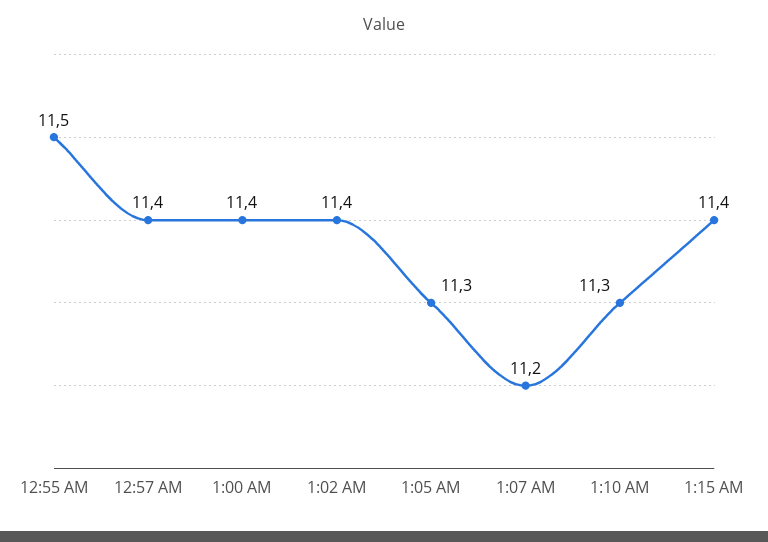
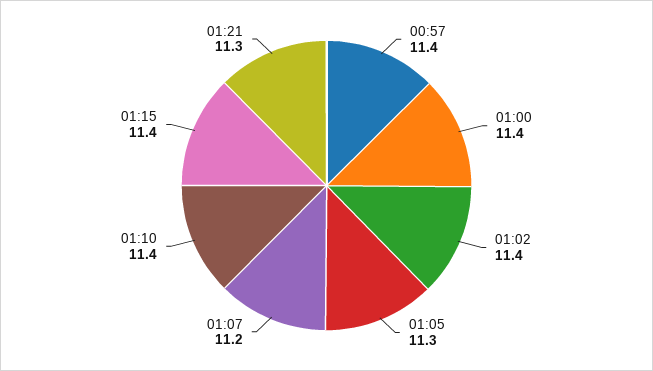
12:55 AM: 11.5 -> none
1:10 AM: 11.3 -> 11.4
01:21: none -> 11.3

